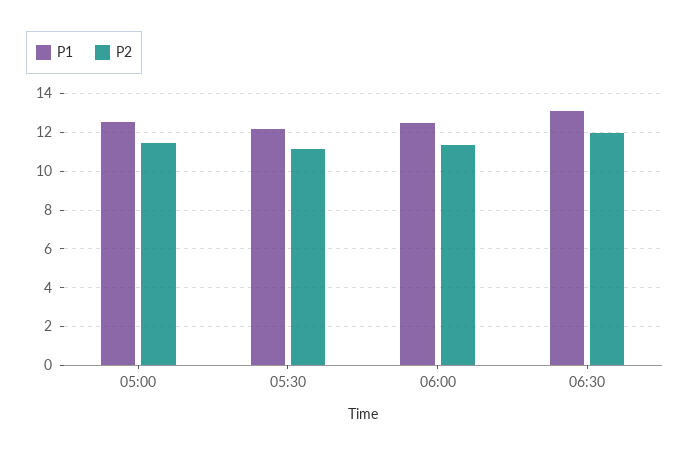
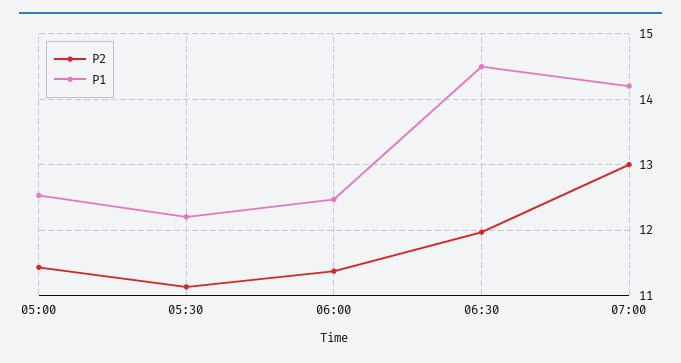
P1, 06:30: 13 -> 14.5
P2, 07:00: none -> 13
P1, 07:00: none -> 14.2

